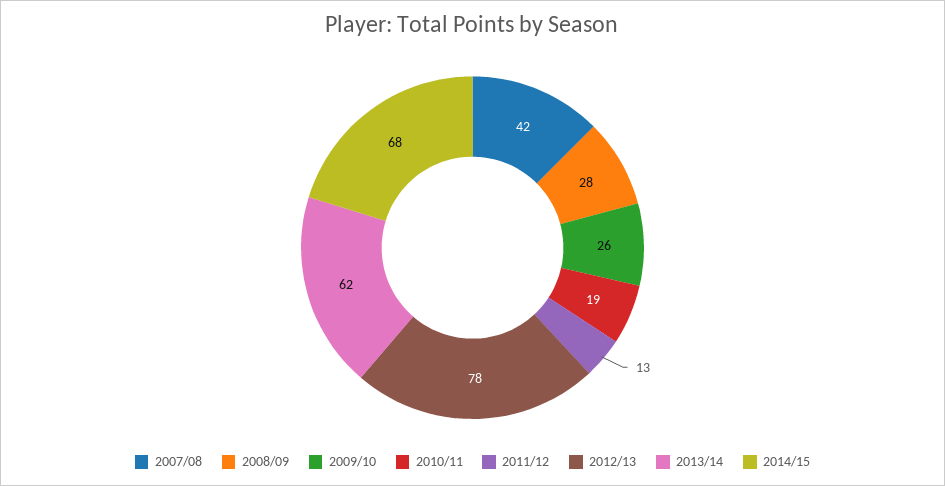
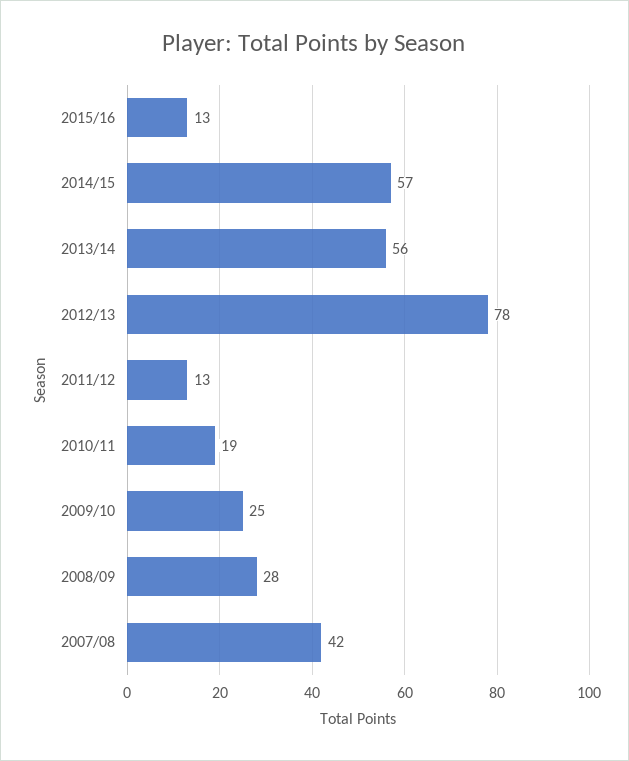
2009/10: 26 -> 25
2013/14: 62 -> 56
2014/15: 68 -> 57
2015/16: none -> 13

